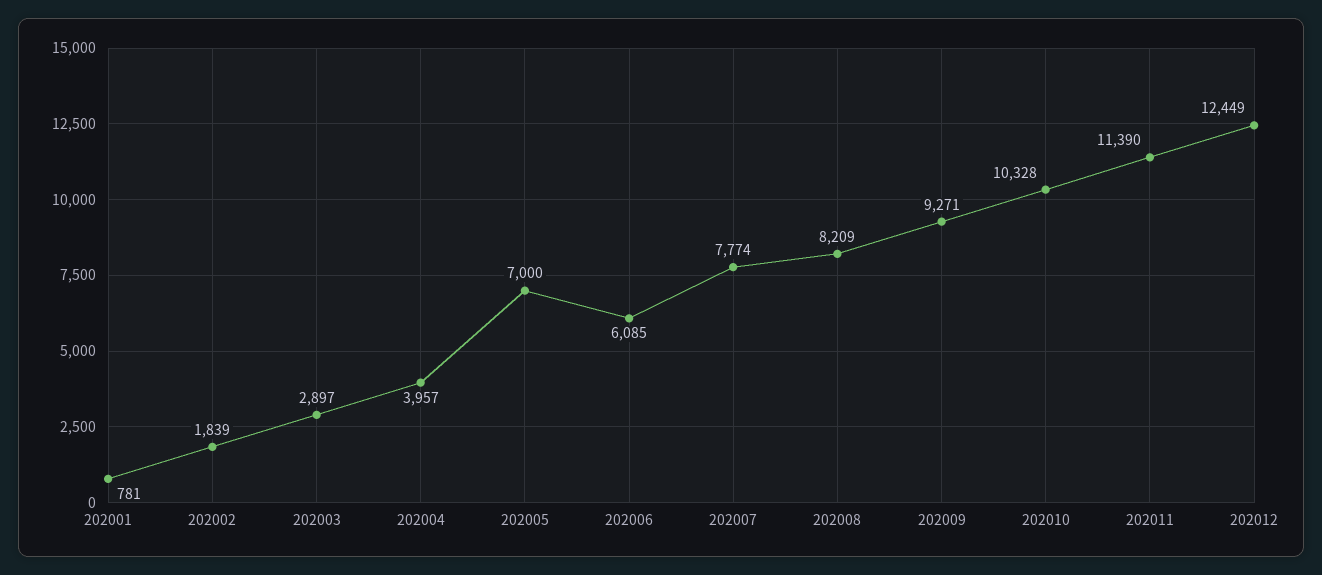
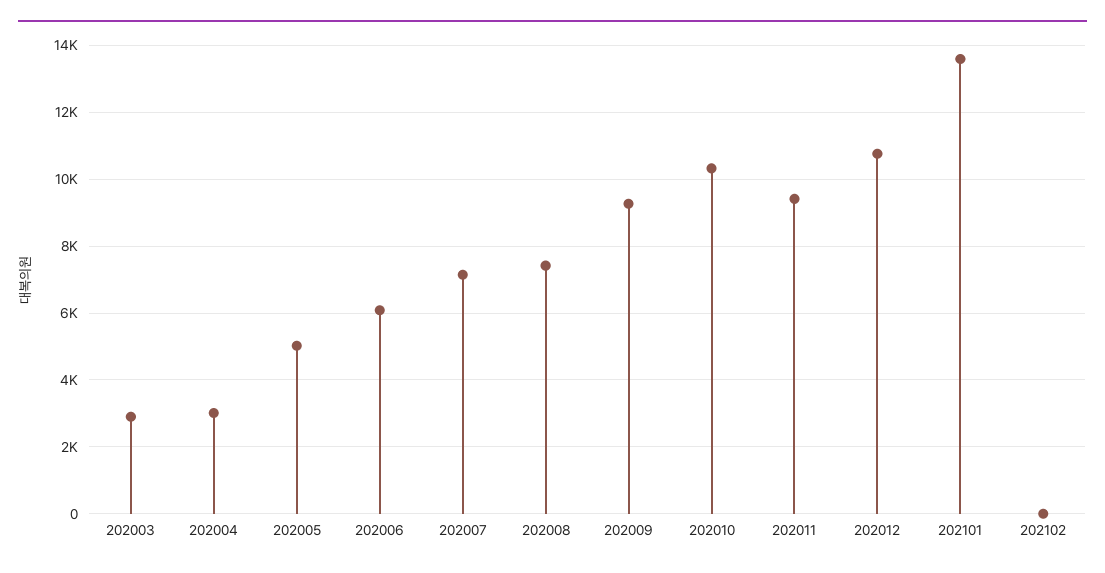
202001: 781 -> none
202002: 1839 -> none
202004: 3957 -> 3000
202005: 7000 -> 5000
202007: 7774 -> 7200
202008: 8209 -> 7400
202011: 11390 -> 9400
202012: 12449 -> 10800
202101: none -> 13600
202102: none -> 0

